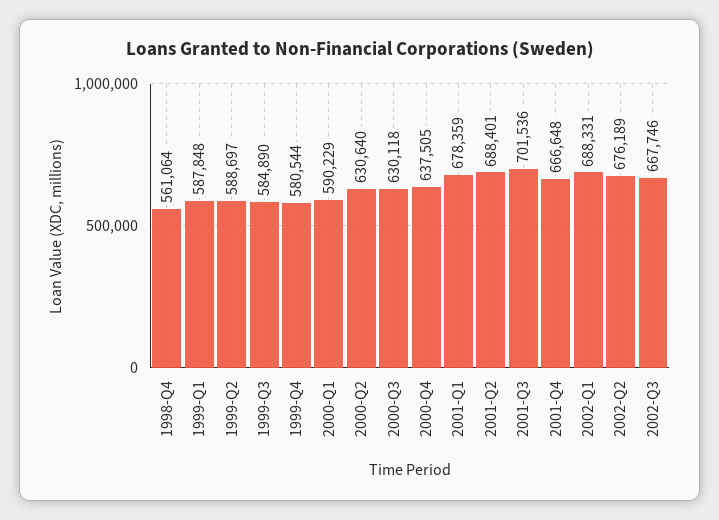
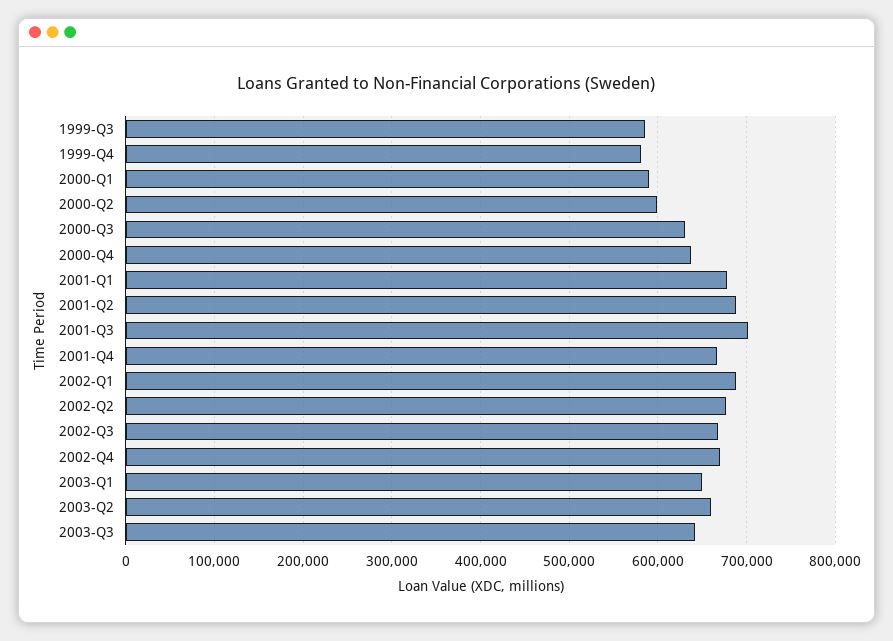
1998-Q4: 561064 -> none
1999-Q1: 587848 -> none
1999-Q2: 588697 -> none
2000-Q2: 630640 -> 600000
2002-Q4: none -> 670000
2003-Q1: none -> 650000
2003-Q2: none -> 660000
2003-Q3: none -> 640000

